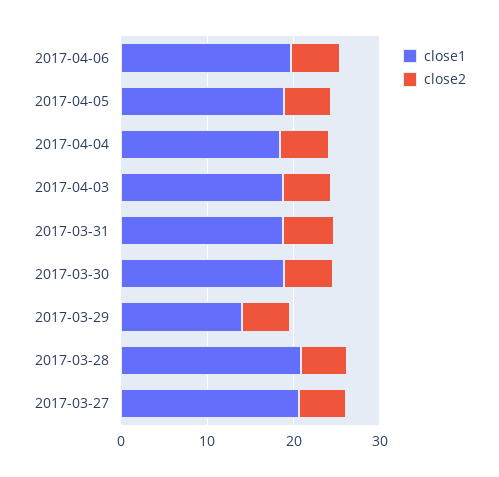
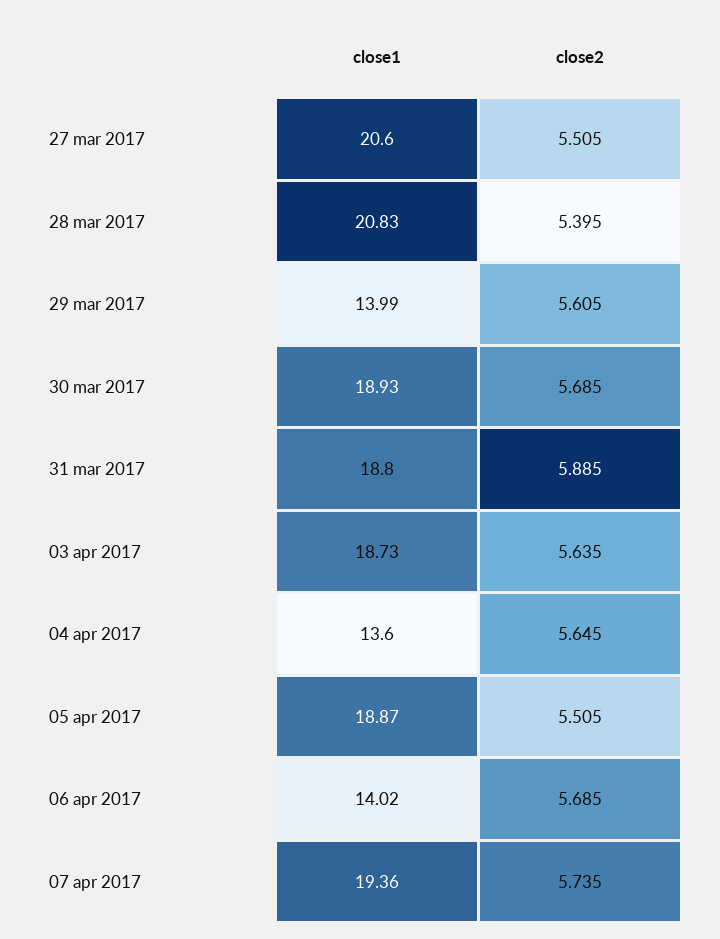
close1, 2017-04-06: 20 -> 14.02
close1, 2017-04-04: 18 -> 13.6
close1, 07 apr 2017: none -> 19.36
close2, 07 apr 2017: none -> 5.735

